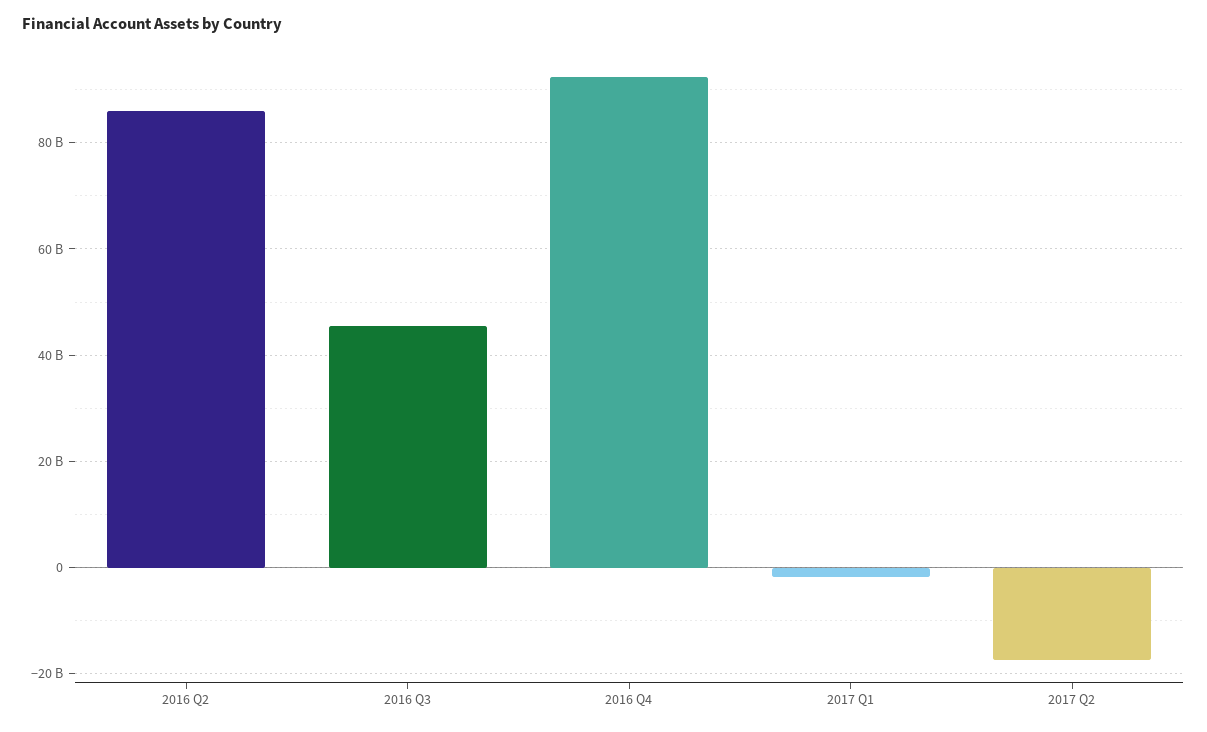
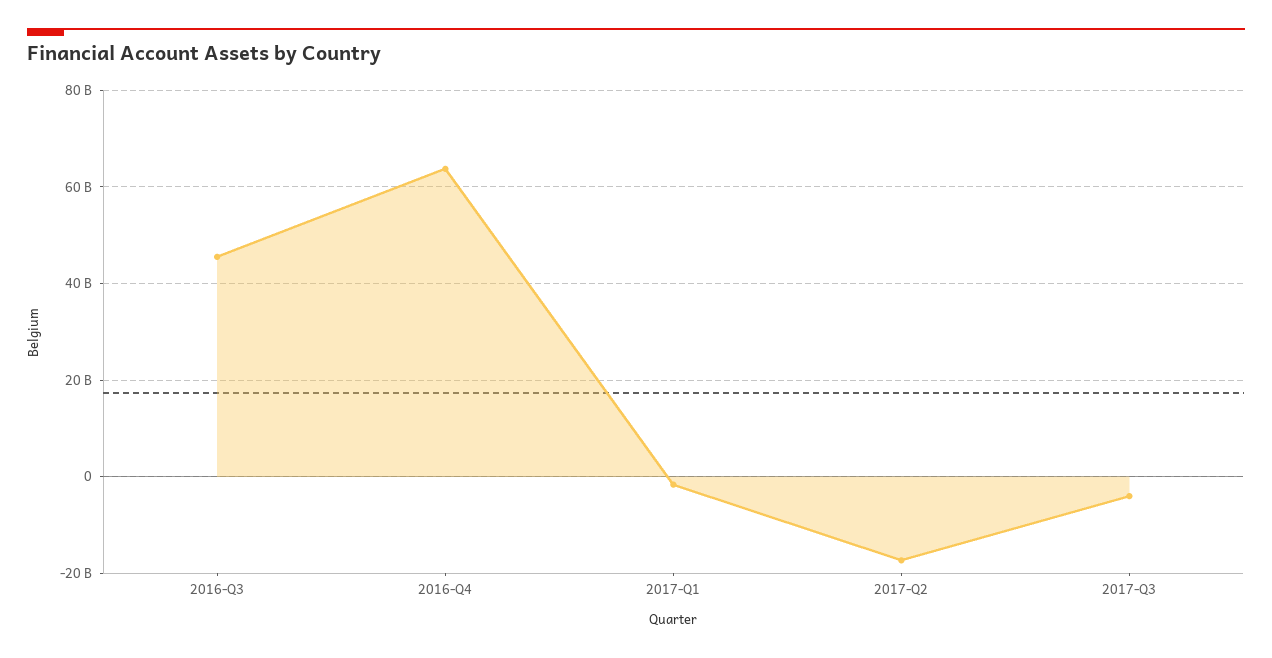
2016 Q2: 86000000000 -> none
2016 Q4: 92000000000 -> 64000000000
2017-Q3: none -> -4000000000

